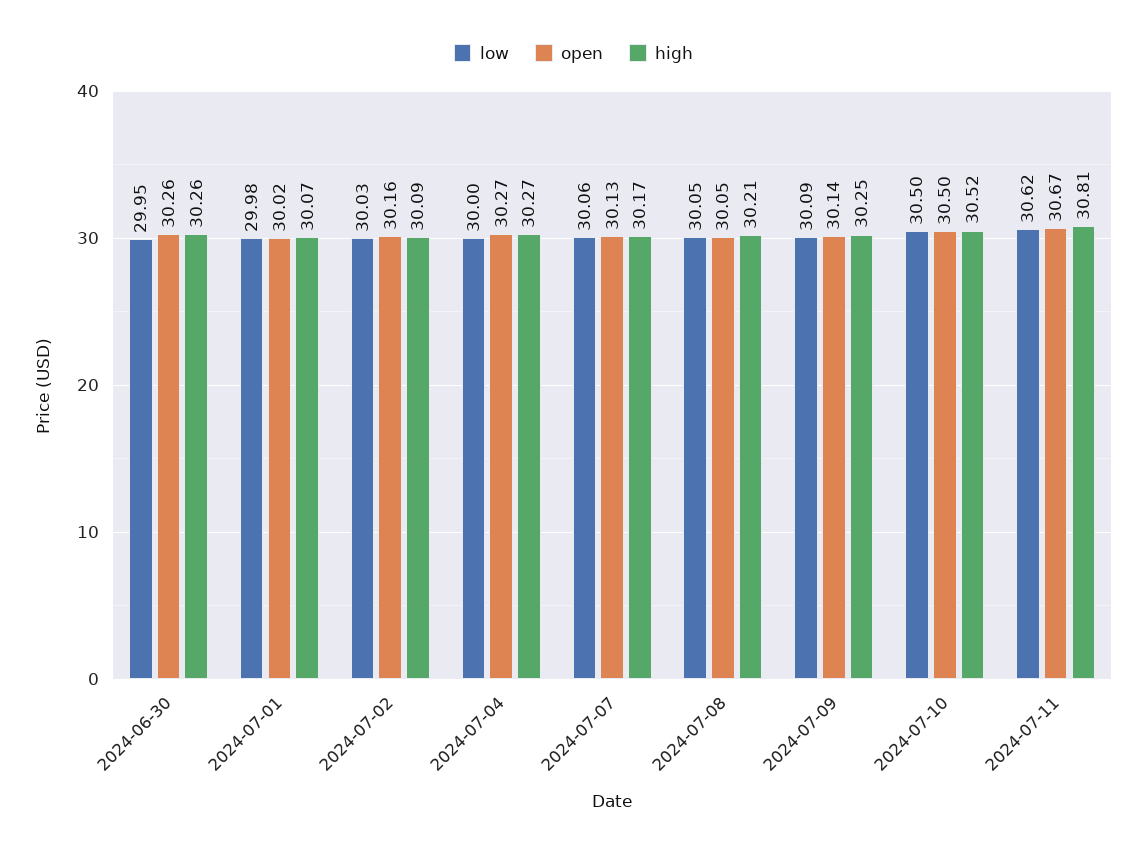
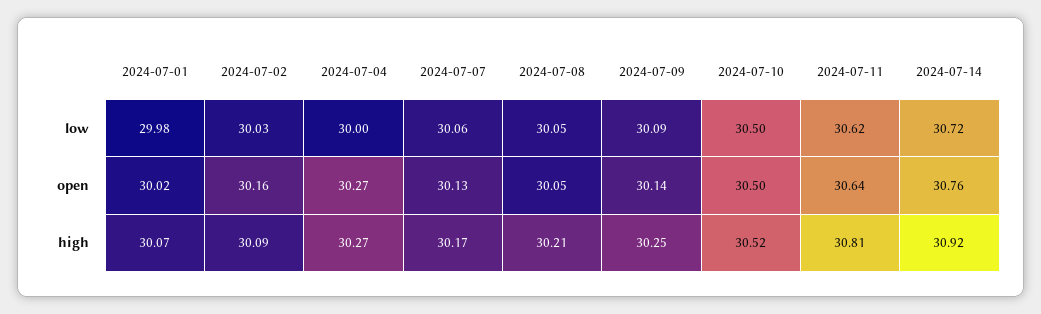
low, 2024-06-30: 29.95 -> none
open, 2024-06-30: 30.26 -> none
high, 2024-06-30: 30.26 -> none
open, 2024-07-11: 30.67 -> 30.64
low, 2024-07-14: none -> 30.72
open, 2024-07-14: none -> 30.76
high, 2024-07-14: none -> 30.92

